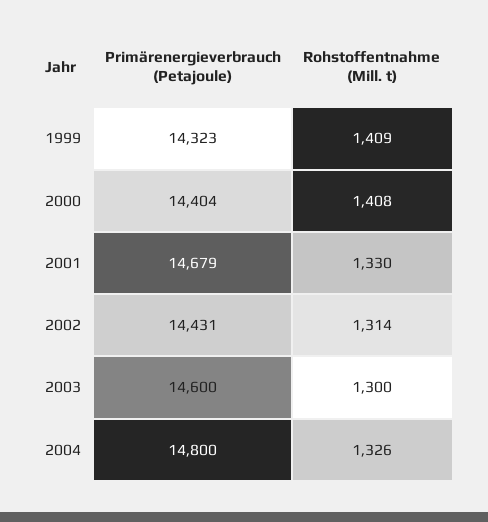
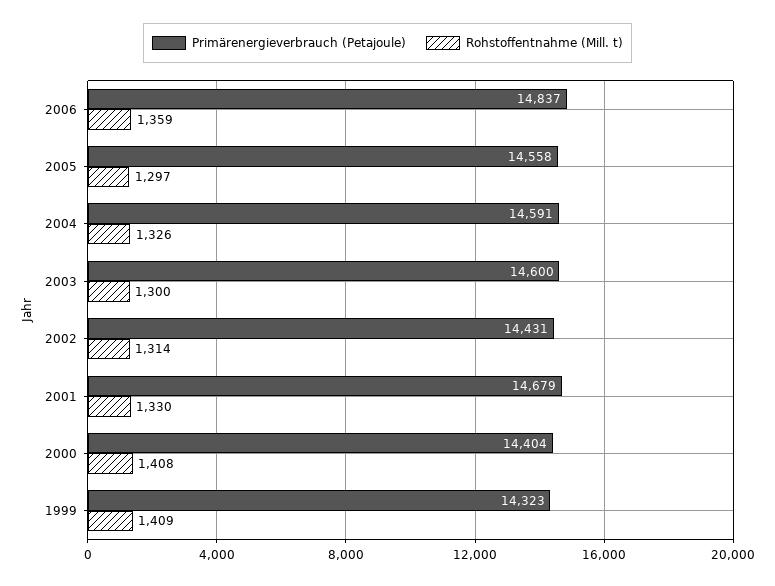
Primärenergieverbrauch (Petajoule), 2004: 14800 -> 14591
Primärenergieverbrauch (Petajoule), 2006: none -> 14837
Rohstoffentnahme (Mill. t), 2006: none -> 1359
Primärenergieverbrauch (Petajoule), 2005: none -> 14558
Rohstoffentnahme (Mill. t), 2005: none -> 1297

